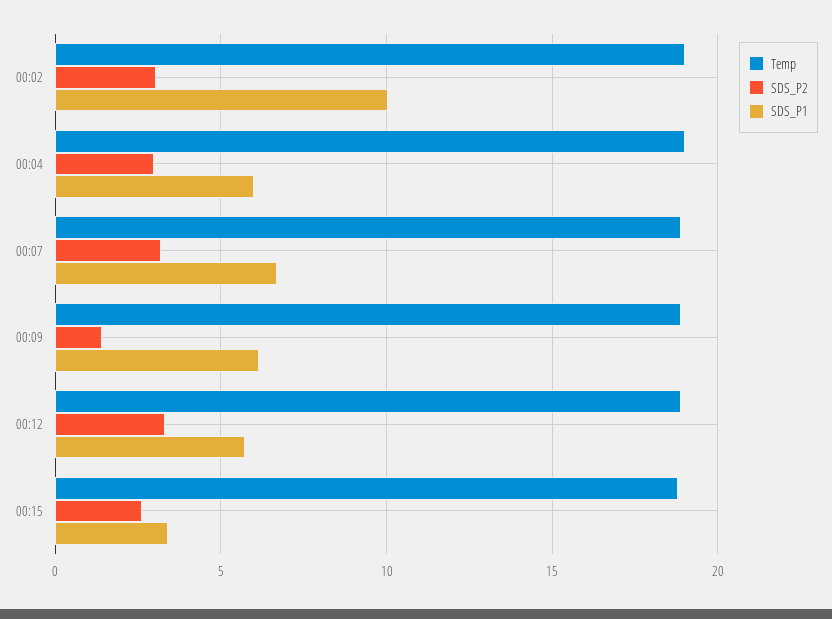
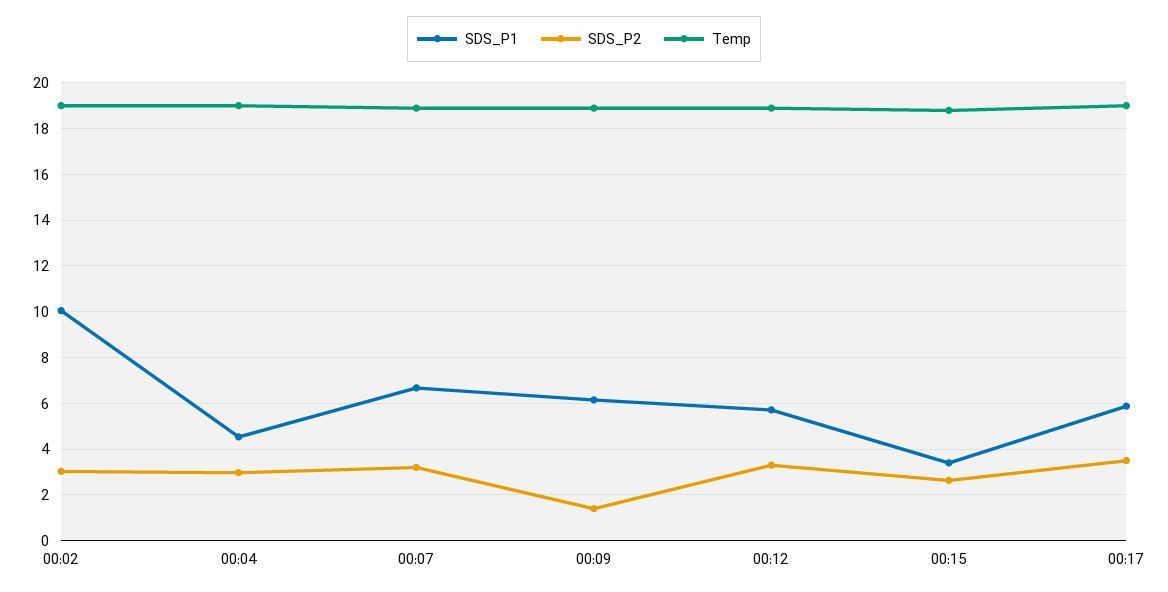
SDS_P1, 00:04: 6 -> 4.5
SDS_P1, 00:17: none -> 6
SDS_P2, 00:17: none -> 3.5
Temp, 00:17: none -> 19

